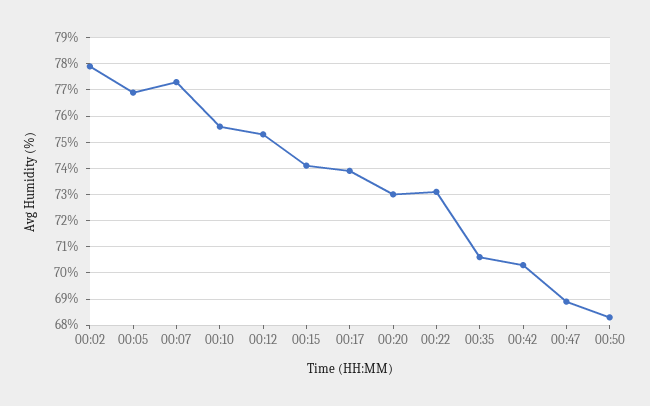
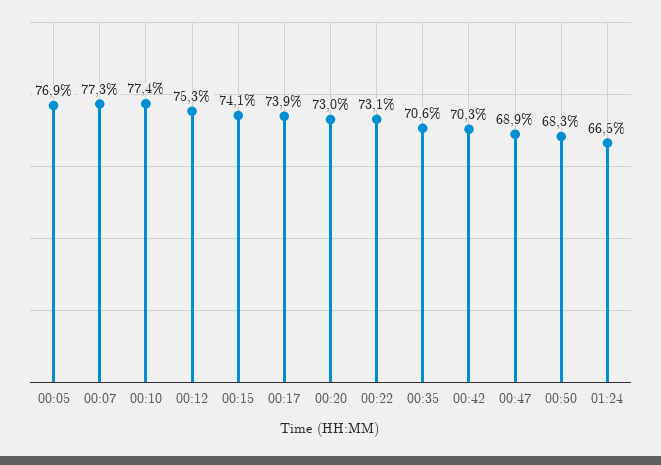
00:02: 78 -> none
00:10: 75.5 -> 77.4
01:24: none -> 66.5

